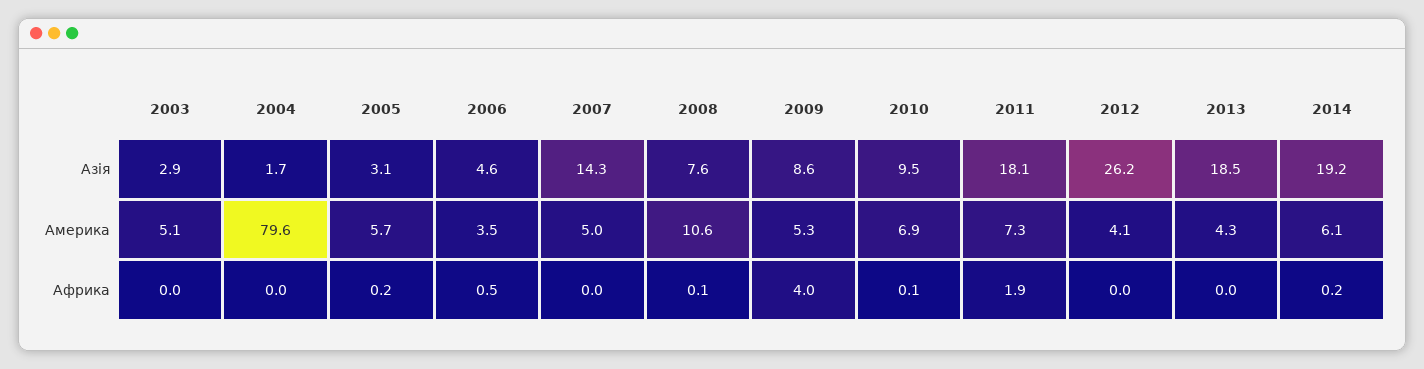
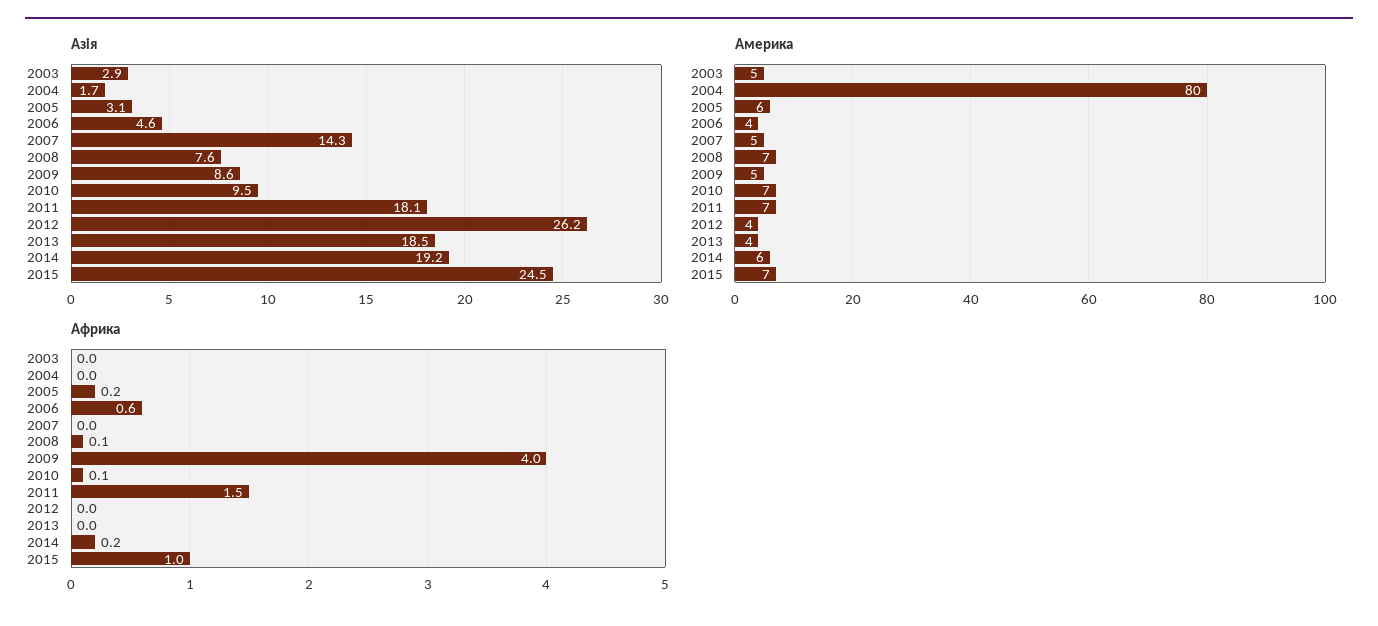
Америка, 2008: 10.6 -> 7
Африка, 2006: 0.5 -> 0.6
Африка, 2011: 1.9 -> 1.5
Азiя, 2015: none -> 24.5
Америка, 2015: none -> 7
Африка, 2015: none -> 1

